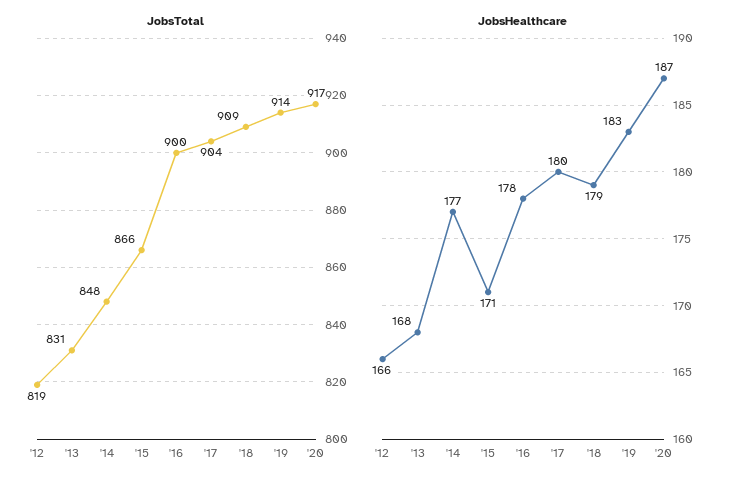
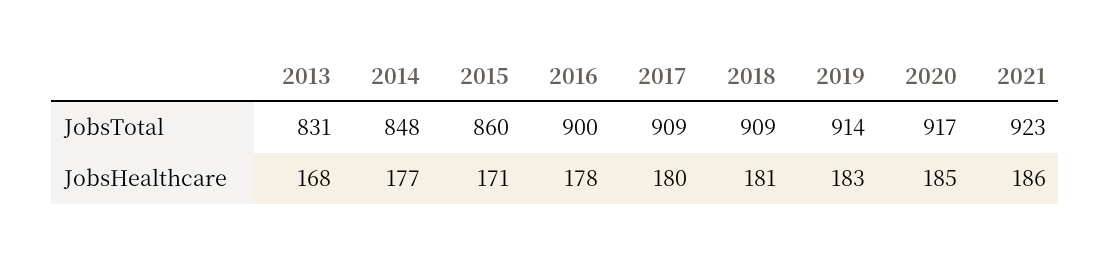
JobsTotal, '12: 819 -> none
JobsTotal, '15: 866 -> 860
JobsTotal, '17: 904 -> 909
JobsHealthcare, '12: 166 -> none
JobsHealthcare, '18: 179 -> 181
JobsHealthcare, '20: 187 -> 185
JobsTotal, 2021: none -> 923
JobsHealthcare, 2021: none -> 186

